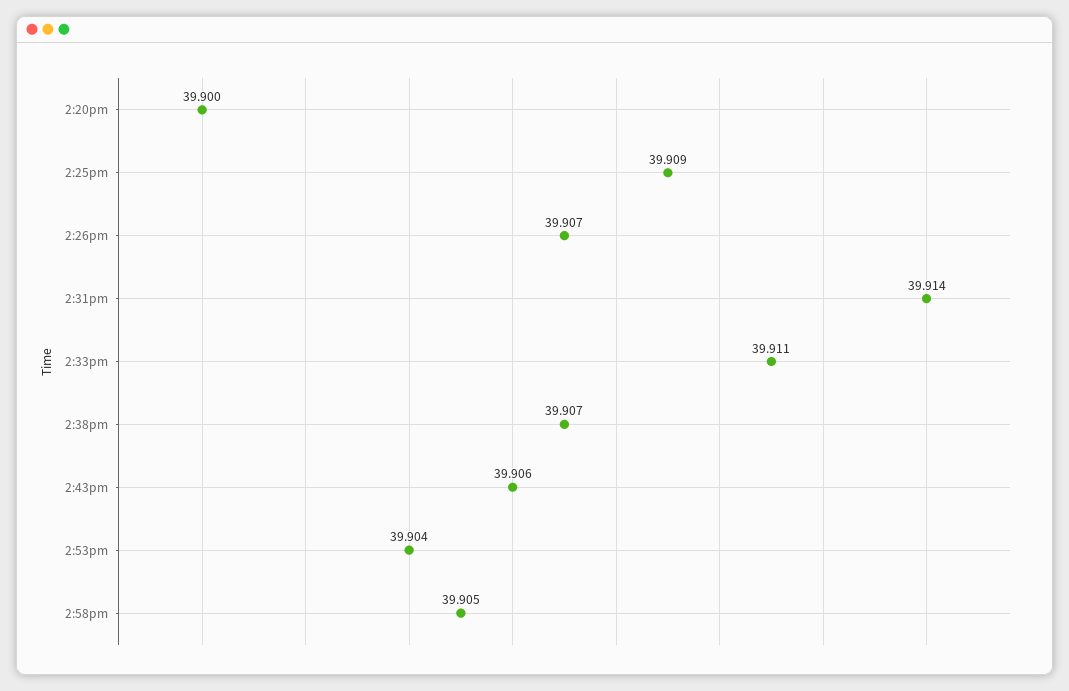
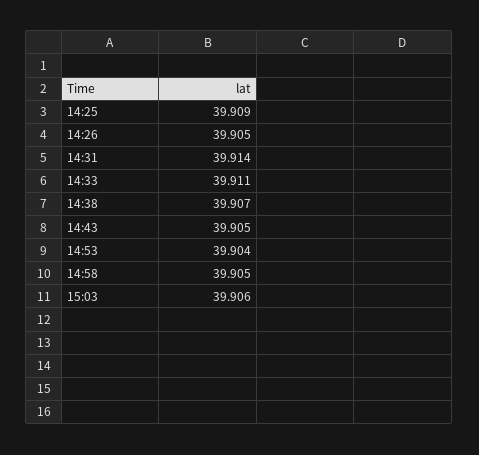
2:20pm: 39.9 -> none
2:26pm: 39.907 -> 39.905
2:43pm: 39.906 -> 39.905
15:03: none -> 39.906

